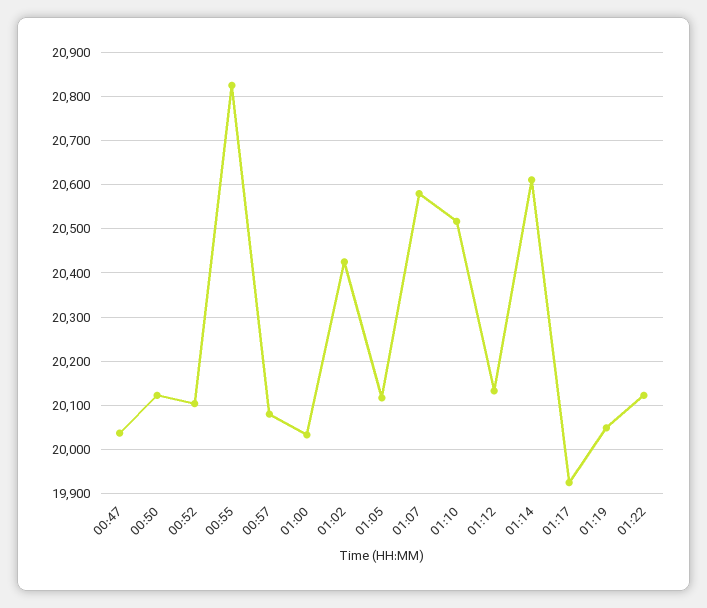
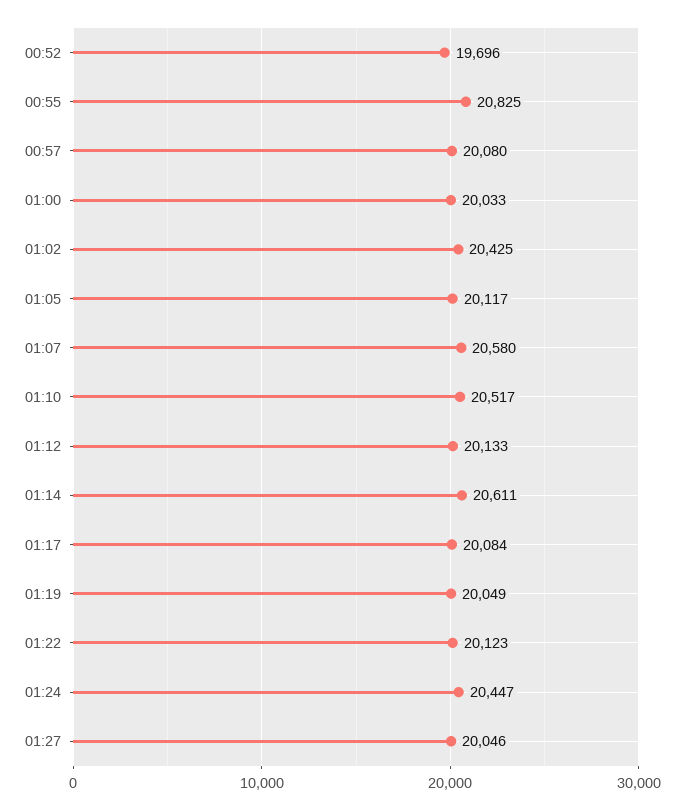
00:47: 20040 -> none
00:50: 20120 -> none
00:52: 20100 -> 19696
01:17: 19920 -> 20084
01:24: none -> 20447
01:27: none -> 20046

